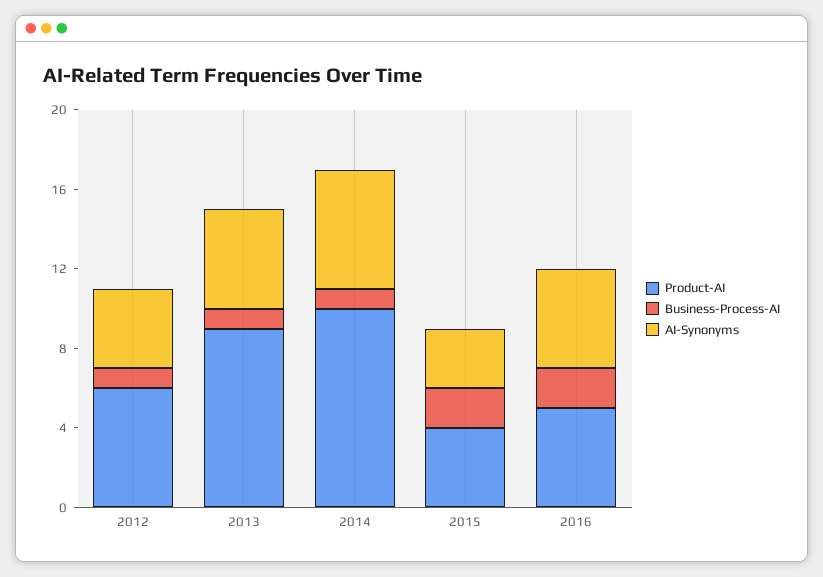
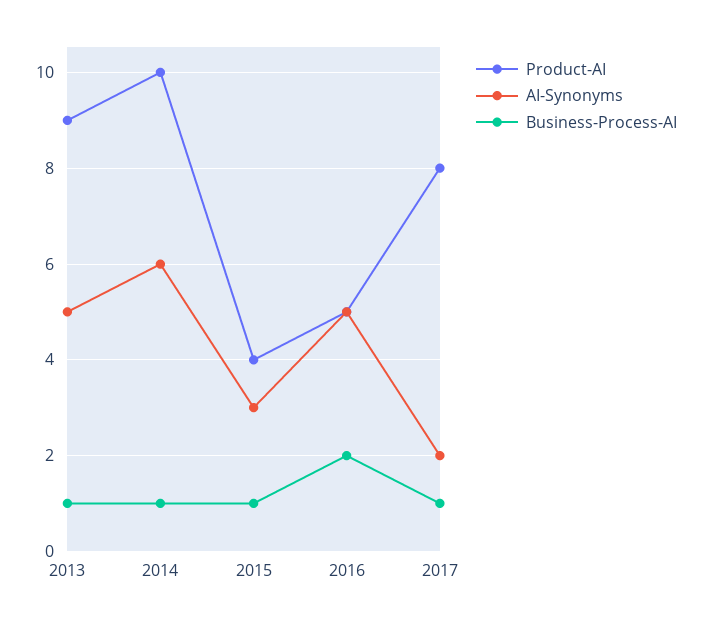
Product-AI, 2012: 6 -> none
Business-Process-AI, 2012: 1 -> none
AI-Synonyms, 2012: 4 -> none
Business-Process-AI, 2015: 2 -> 1
Product-AI, 2017: none -> 8
AI-Synonyms, 2017: none -> 2
Business-Process-AI, 2017: none -> 1

